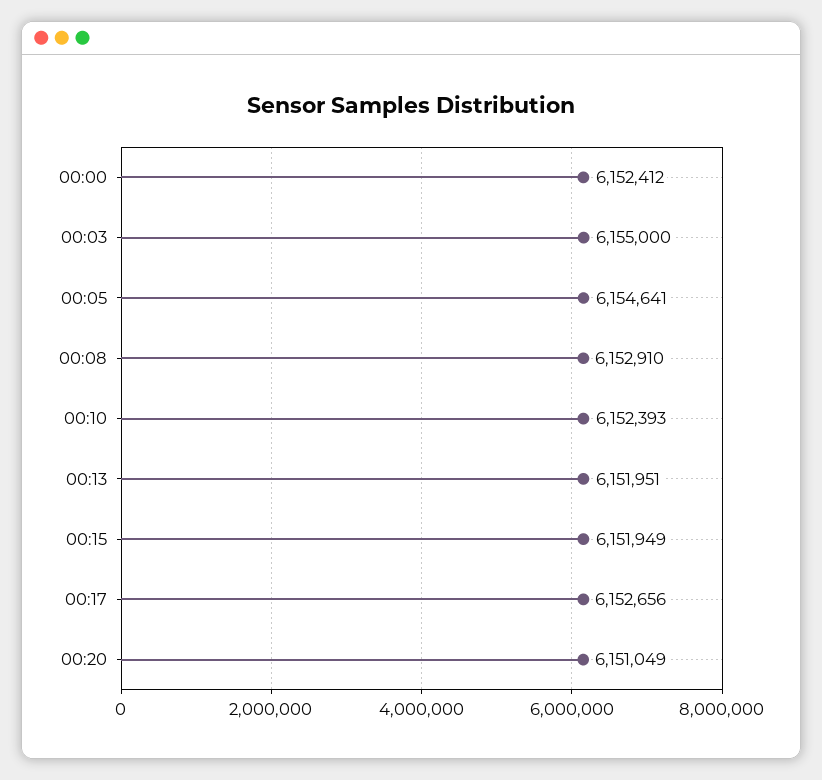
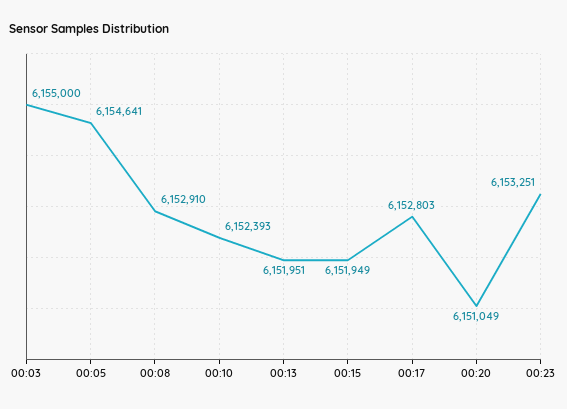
00:00: 6152412 -> none
00:17: 6152656 -> 6152803
00:23: none -> 6153251

